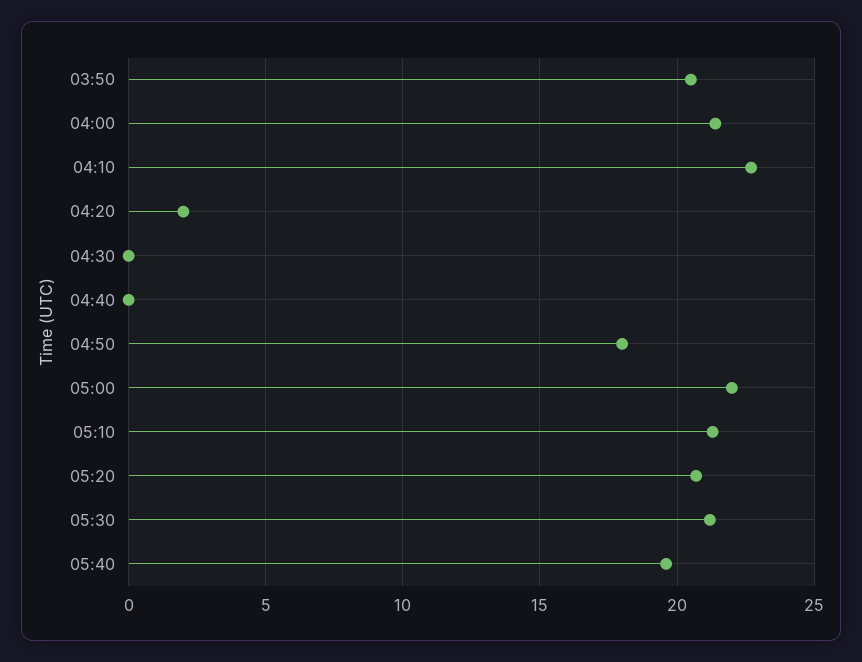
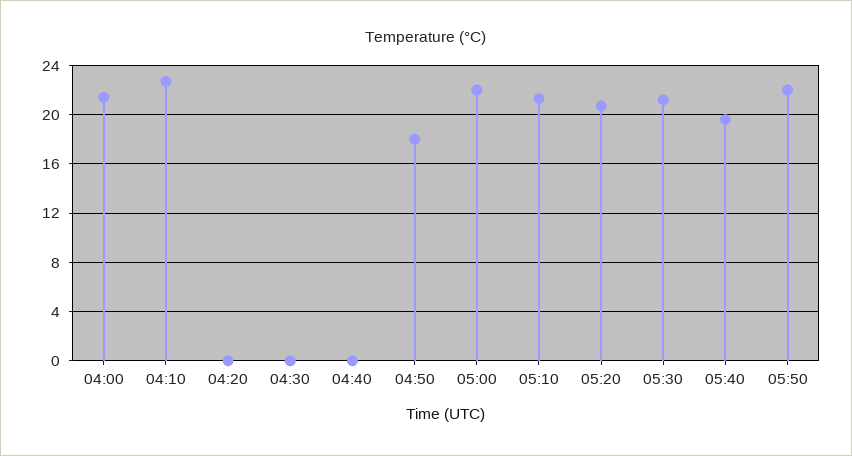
03:50: 20.5 -> none
04:20: 2 -> 0
05:50: none -> 22

